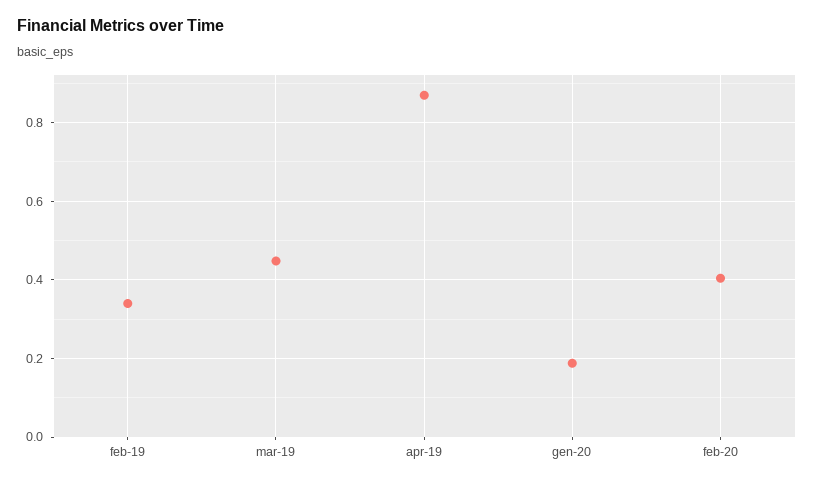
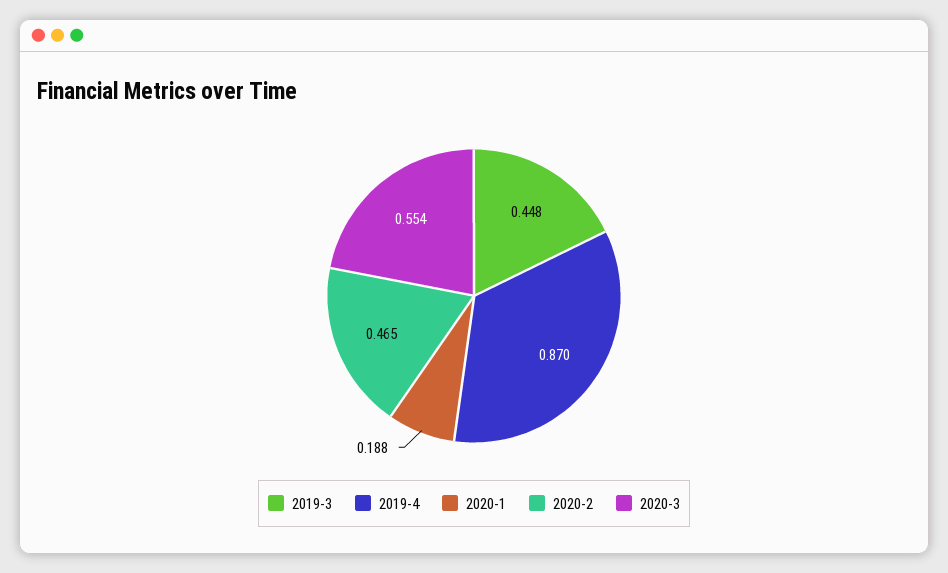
feb-19: 0.34 -> none
feb-20: 0.4 -> 0.465
2020-3: none -> 0.554

